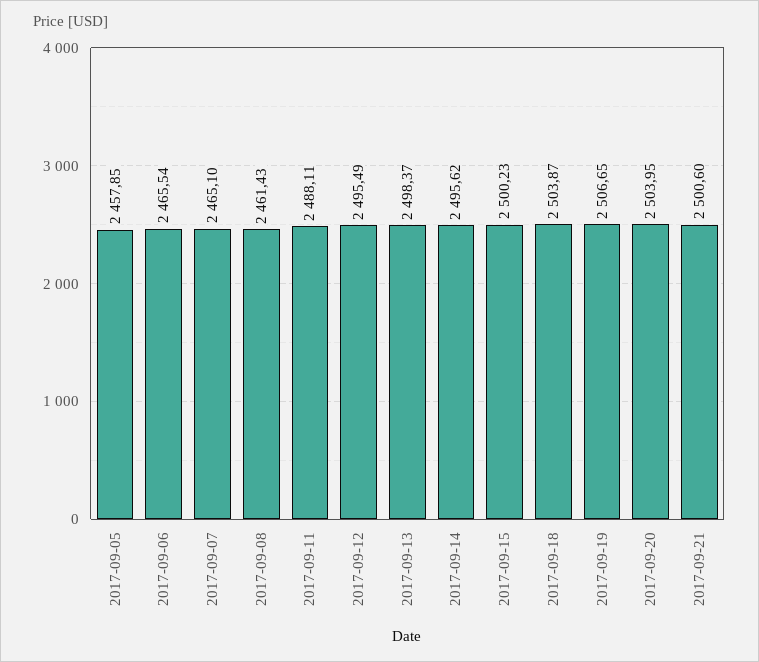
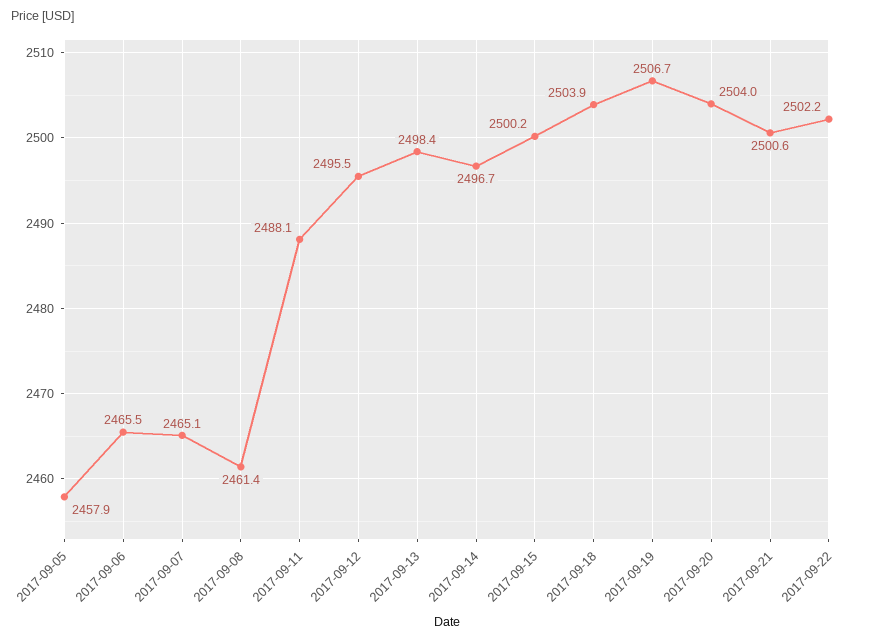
2017-09-14: 2495.62 -> 2496.7
2017-09-22: none -> 2502.2

